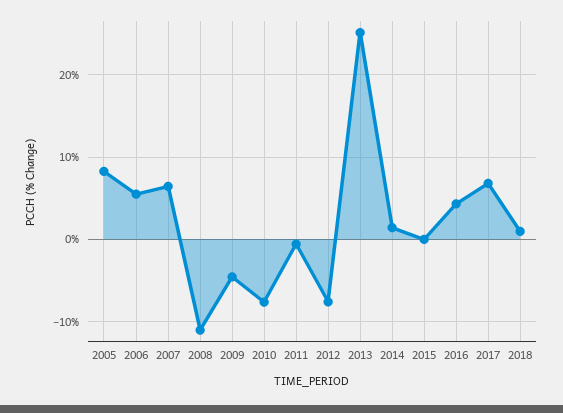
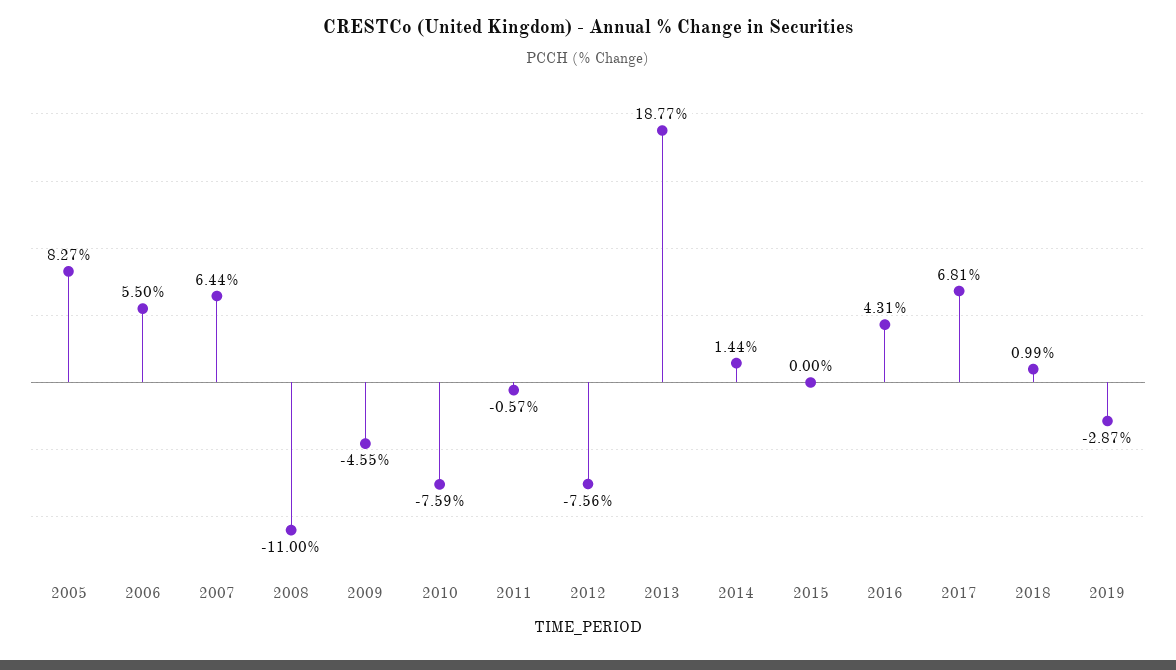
2013: 25 -> 18.77
2019: none -> -2.87

